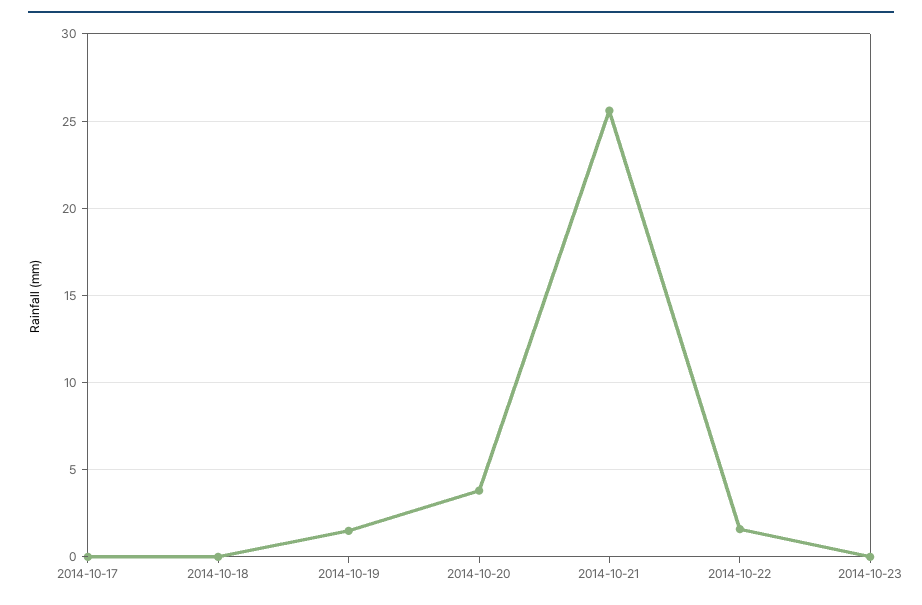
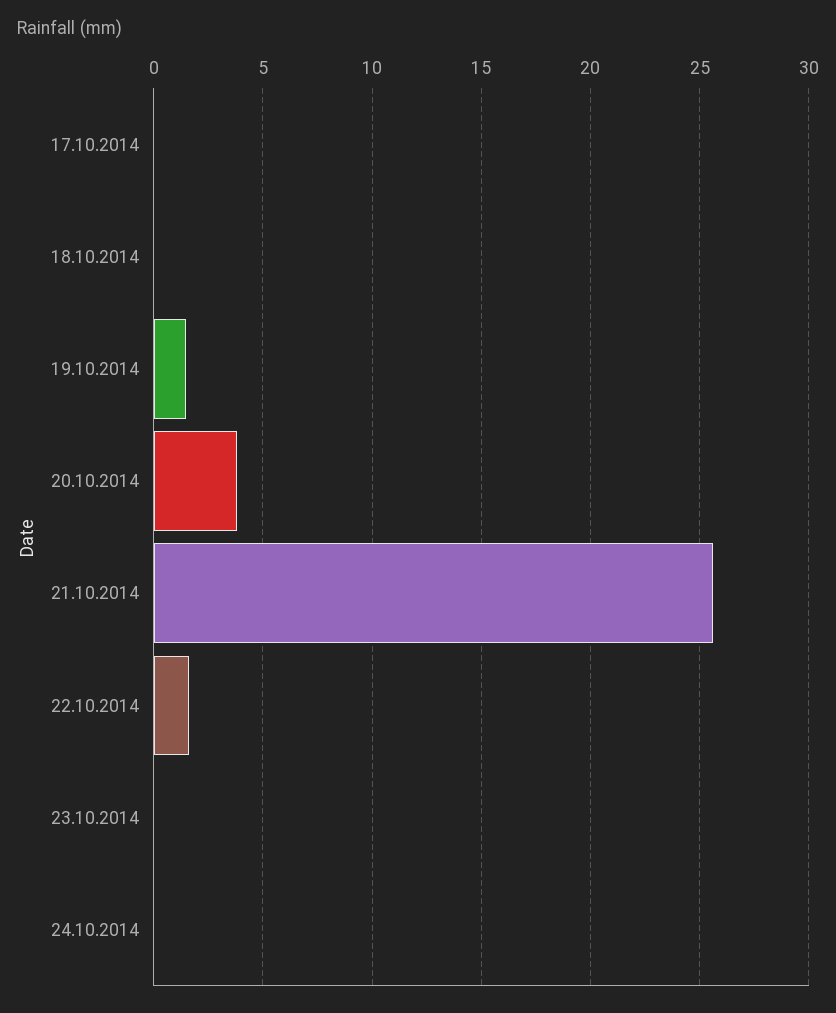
24.10.2014: none -> 0

